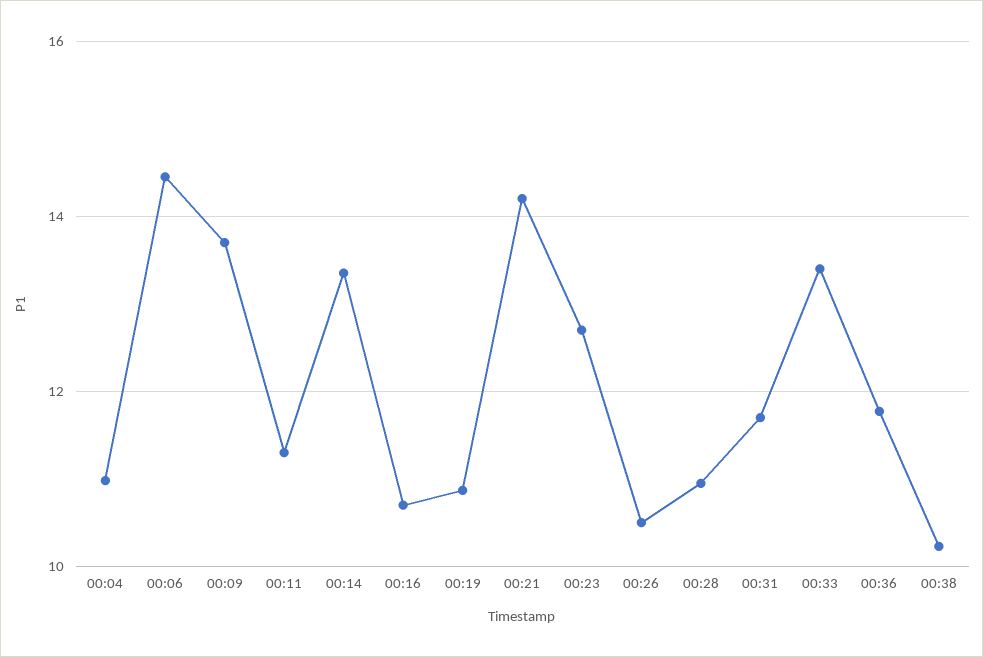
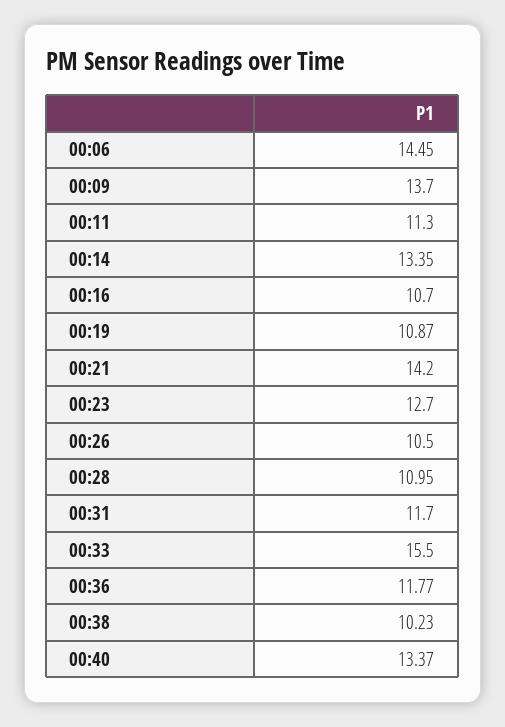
00:04: 11 -> none
00:33: 13.4 -> 15.5
00:40: none -> 13.37

